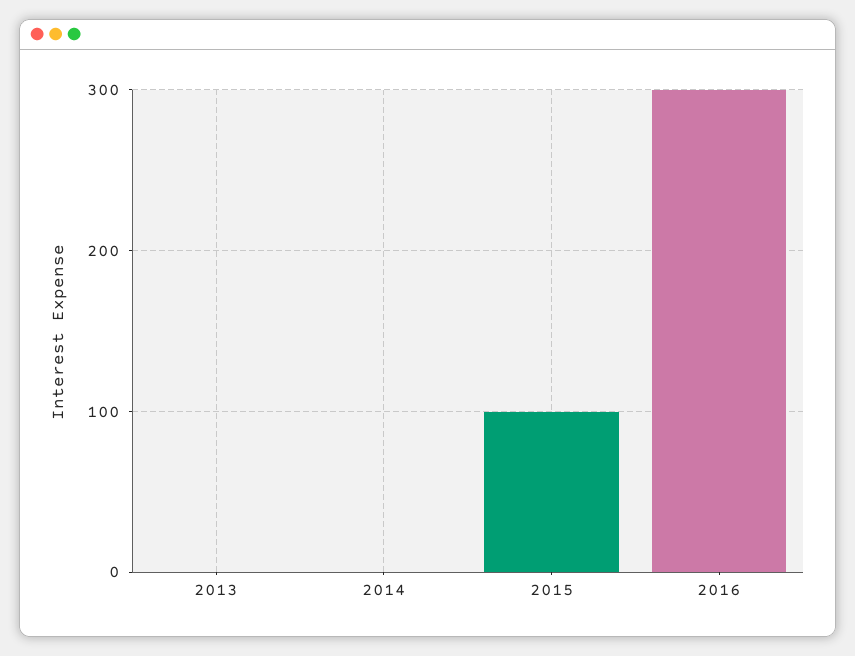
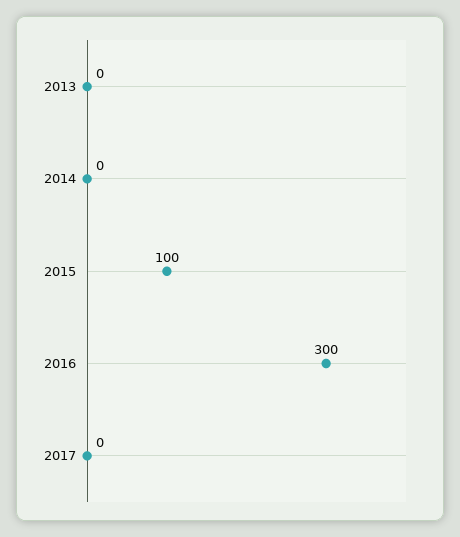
2017: none -> 0

